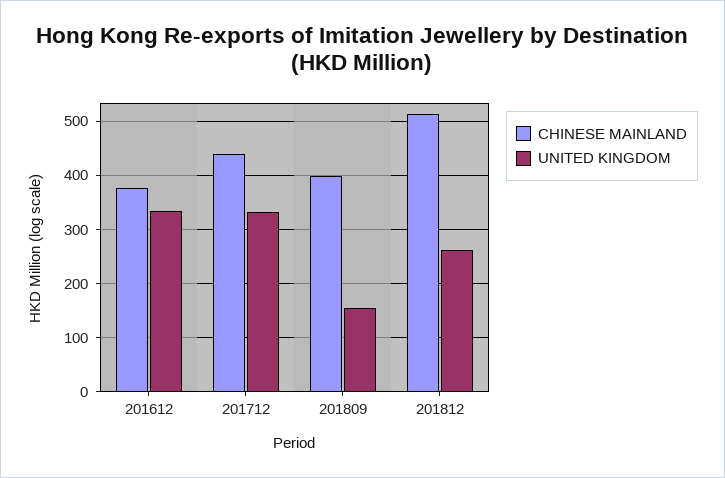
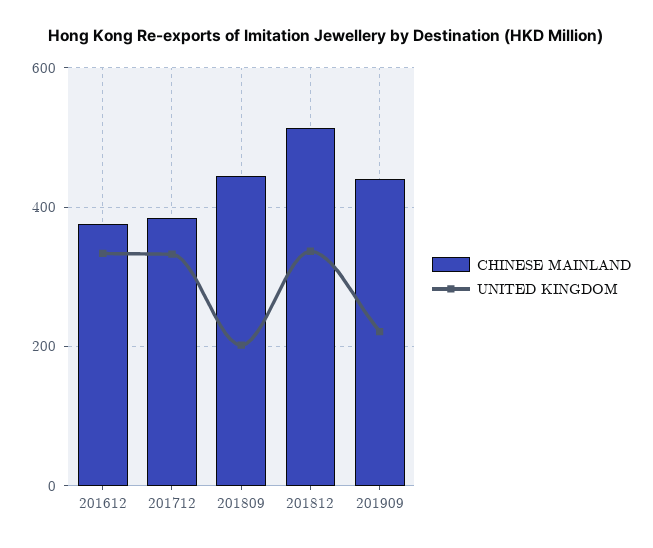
CHINESE MAINLAND, 201712: 440 -> 380
CHINESE MAINLAND, 201809: 400 -> 440
UNITED KINGDOM, 201809: 160 -> 200
UNITED KINGDOM, 201812: 260 -> 340
CHINESE MAINLAND, 201909: none -> 440
UNITED KINGDOM, 201909: none -> 220

